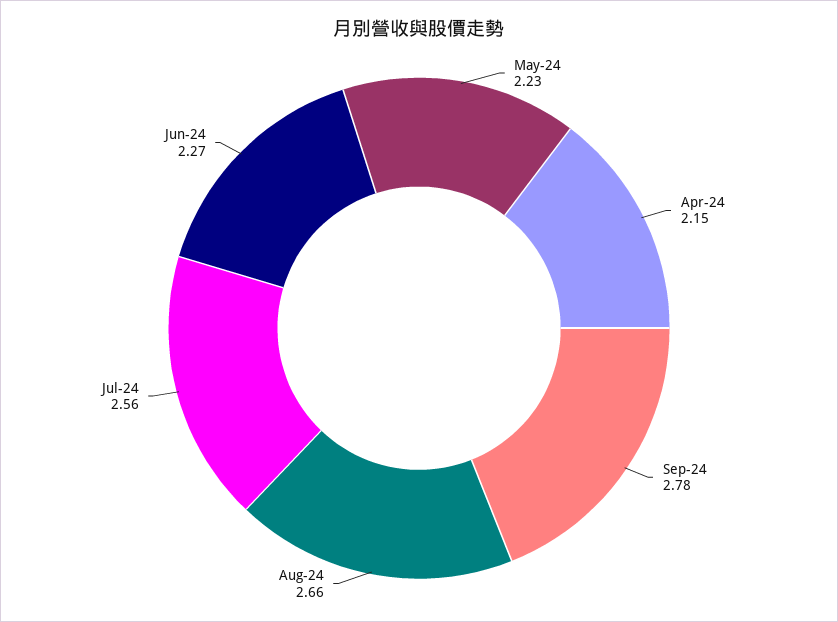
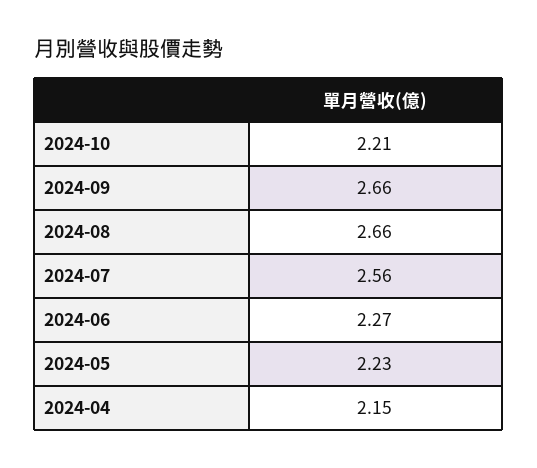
Sep-24: 2.78 -> 2.66
2024-10: none -> 2.21

